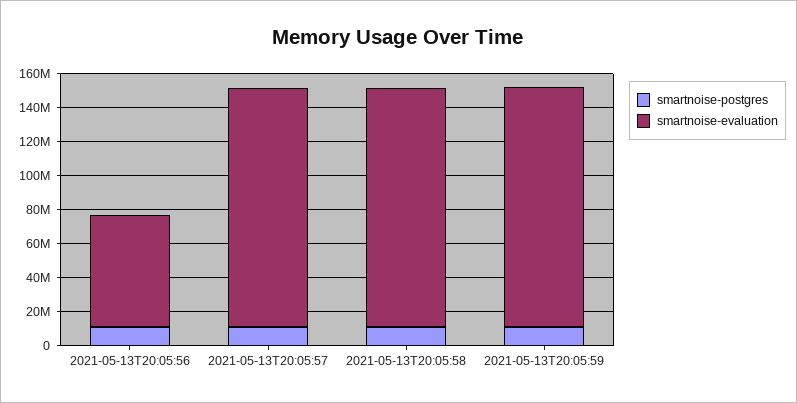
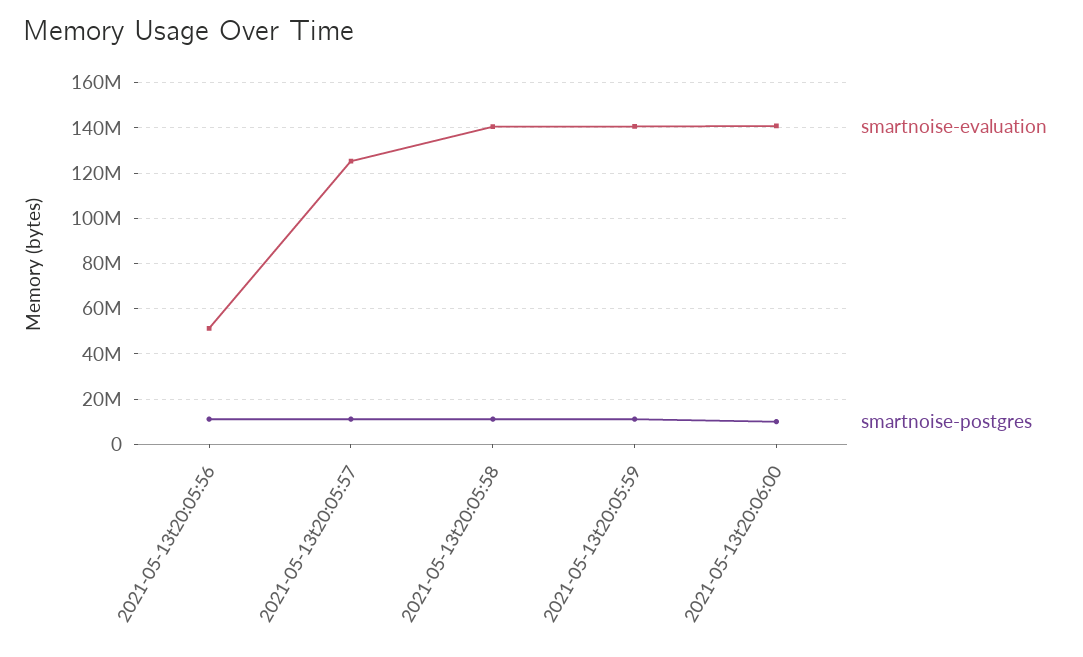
smartnoise-evaluation, 2021-05-13T20:05:56: 65000000 -> 50000000
smartnoise-evaluation, 2021-05-13T20:05:57: 140000000 -> 125000000
smartnoise-evaluation, 2021-05-13t20:06:00: none -> 140000000
smartnoise-postgres, 2021-05-13t20:06:00: none -> 10000000

